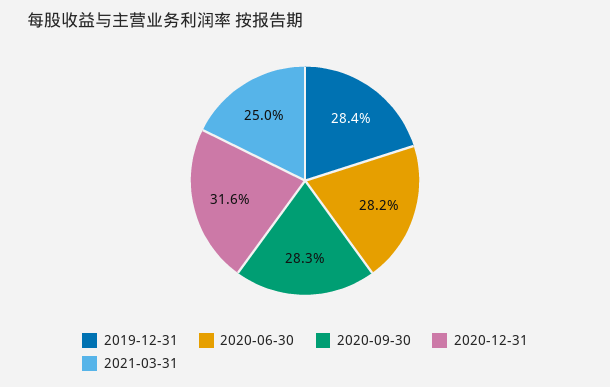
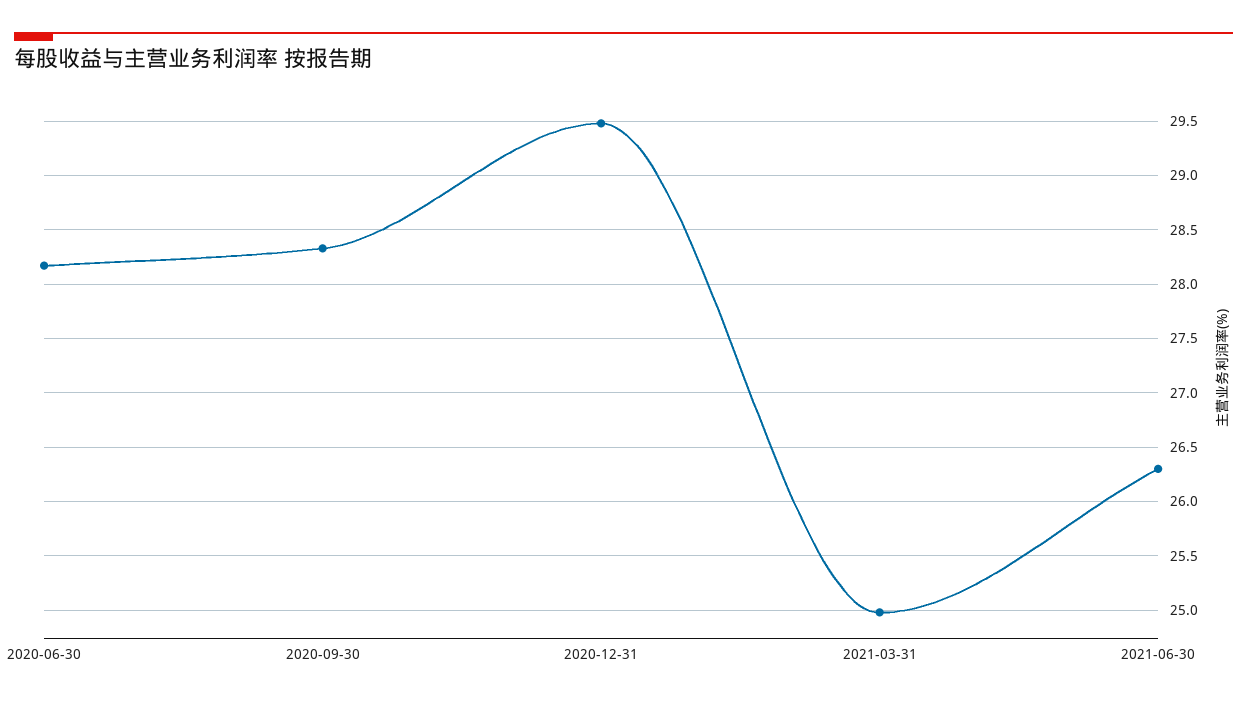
2019-12-31: 28.4 -> none
2020-12-31: 31.6 -> 29.5
2021-06-30: none -> 26.3

